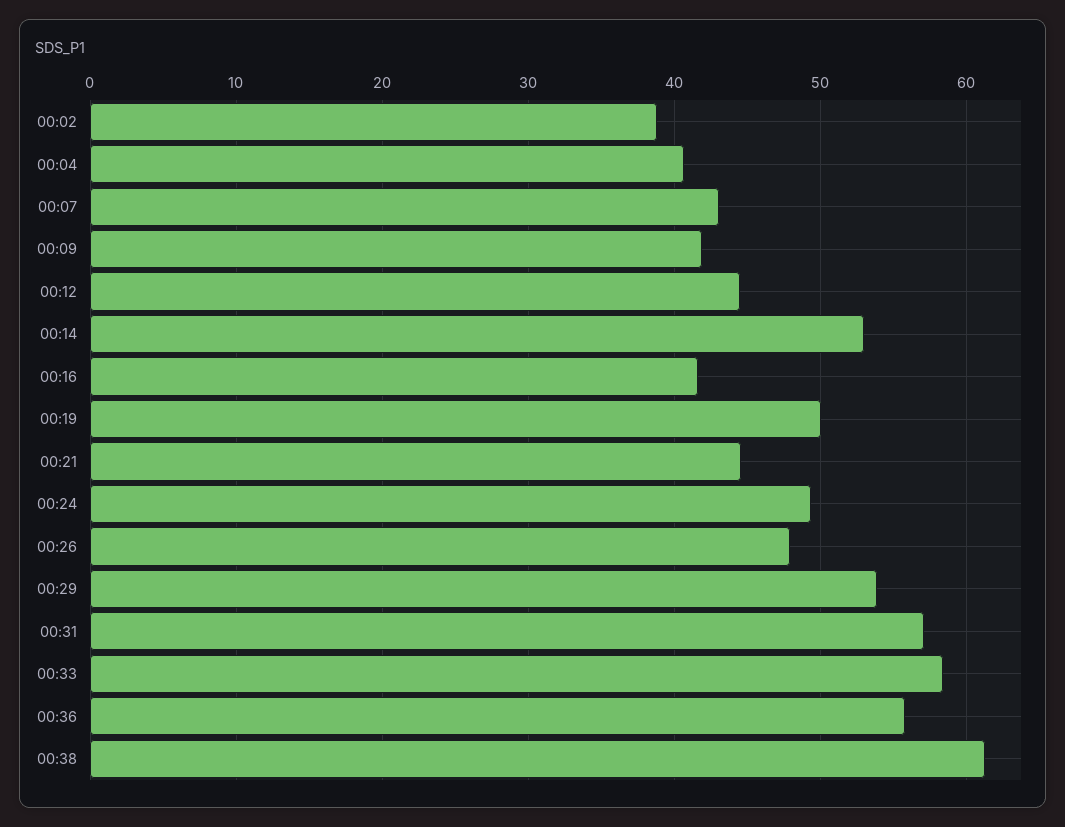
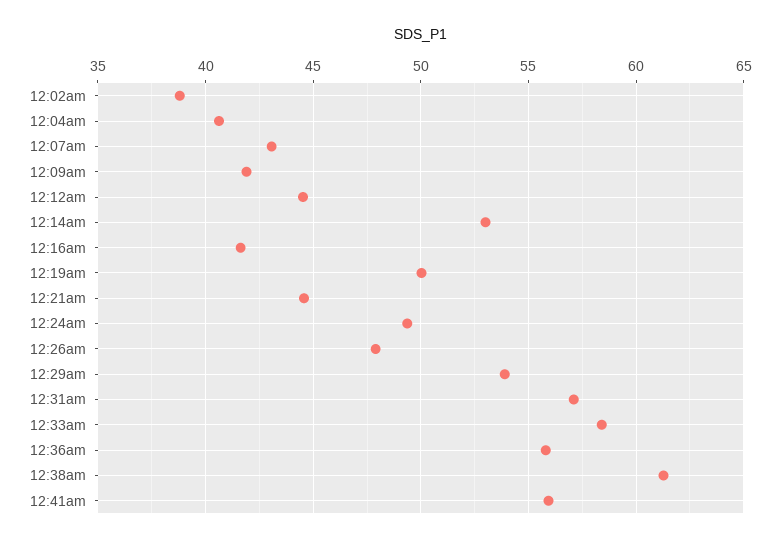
12:41am: none -> 56

